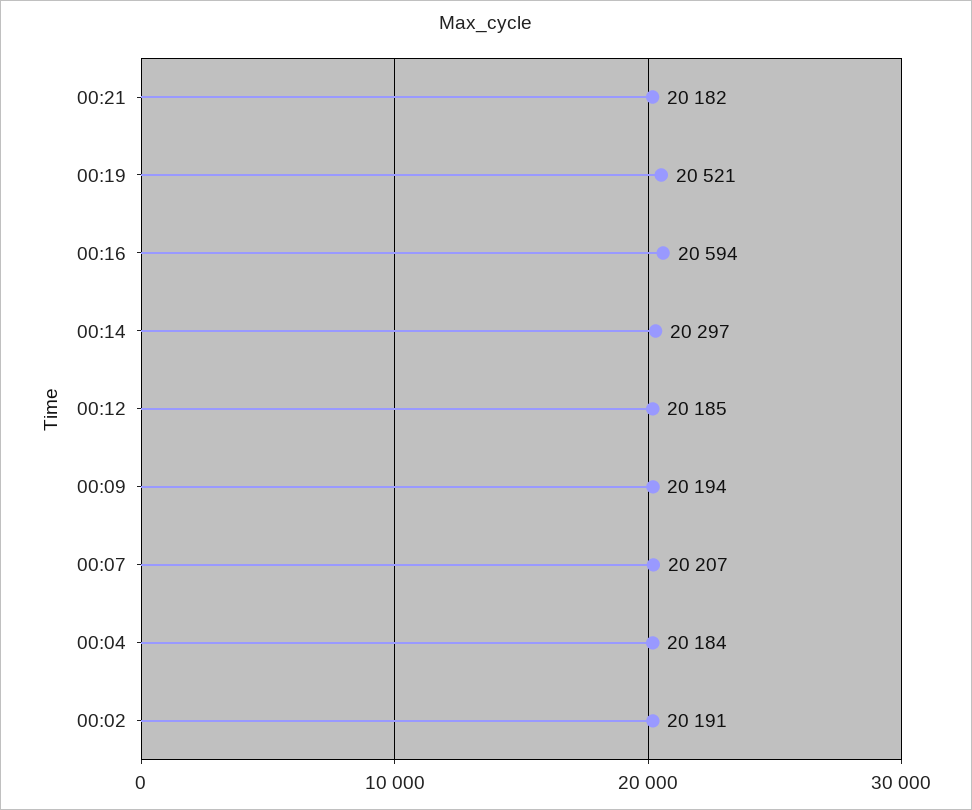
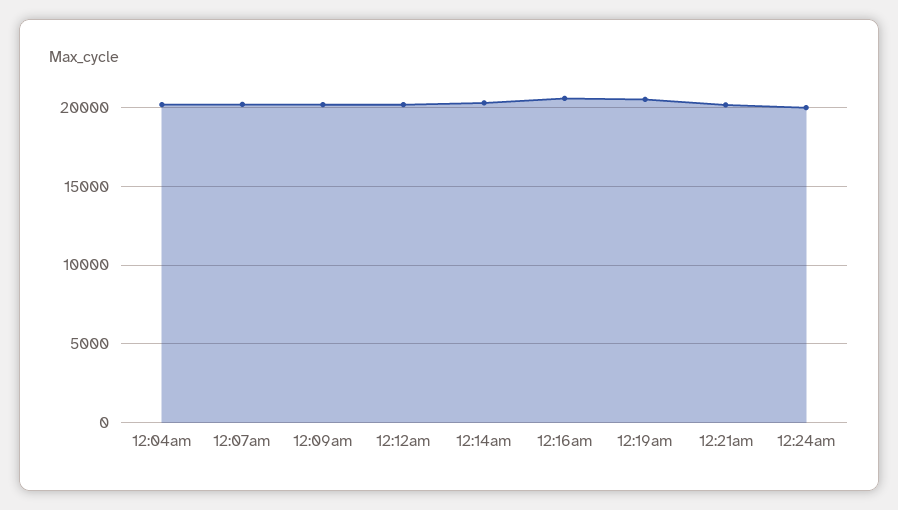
00:02: 20191 -> none
12:24am: none -> 20000

